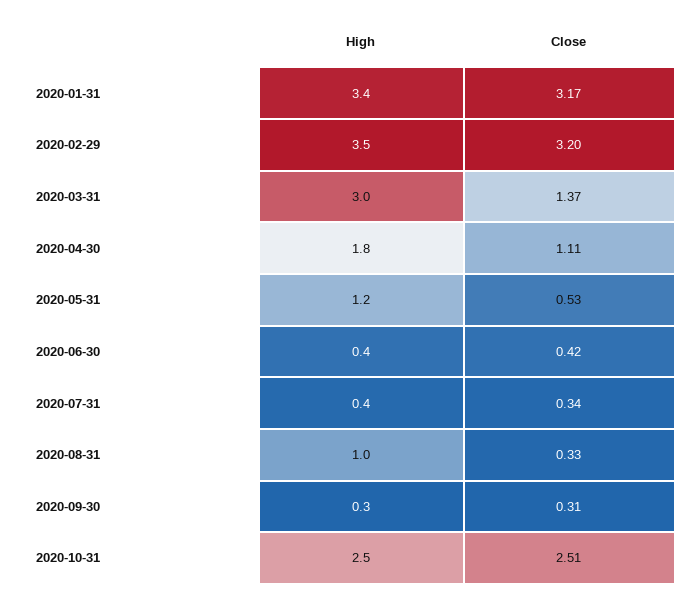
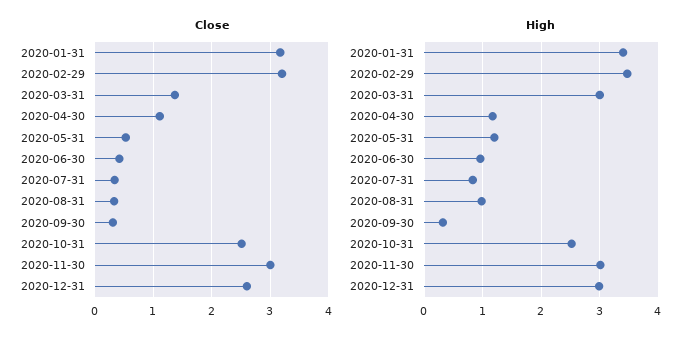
High, 2020-04-30: 1.8 -> 1.2
High, 2020-06-30: 0.4 -> 1
High, 2020-07-31: 0.4 -> 0.8
Close, 2020-11-30: none -> 3
Close, 2020-12-31: none -> 2.6
High, 2020-11-30: none -> 3
High, 2020-12-31: none -> 3

